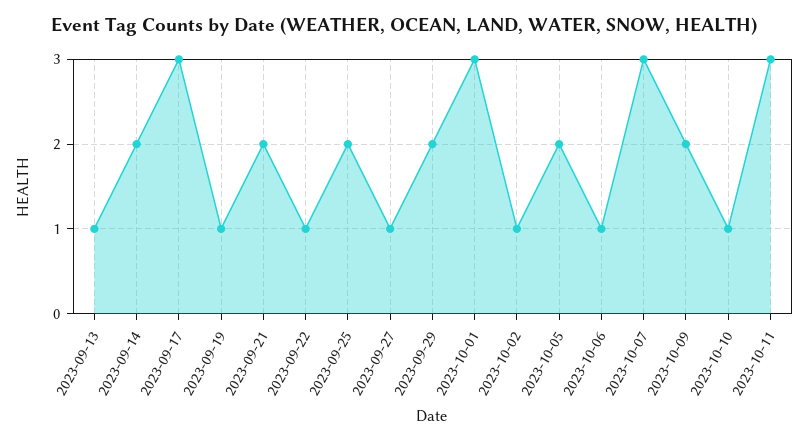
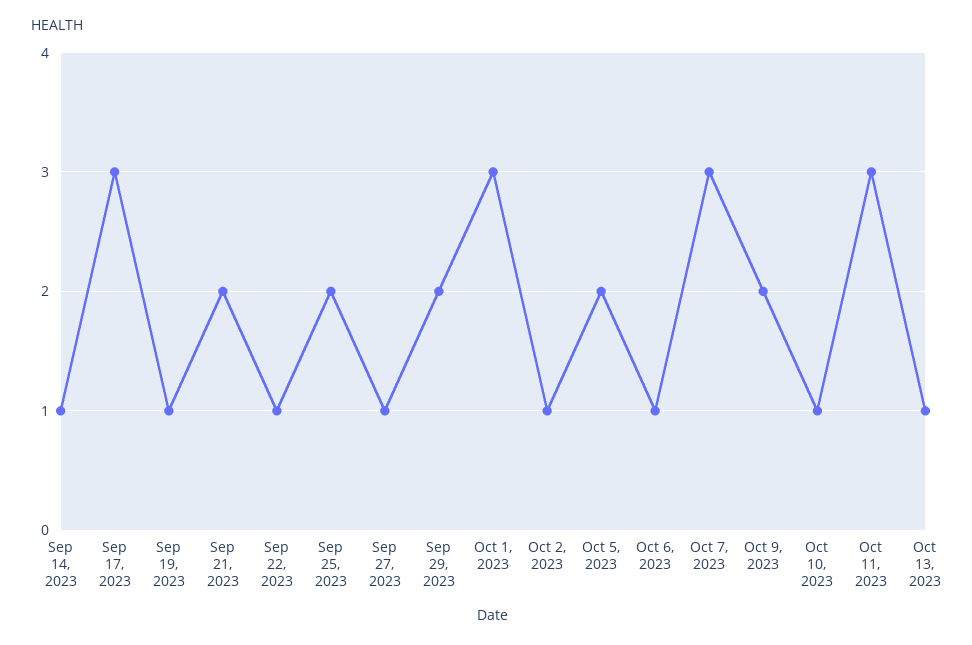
2023-09-13: 1 -> none
2023-09-14: 2 -> 1
Oct 13, 2023: none -> 1

